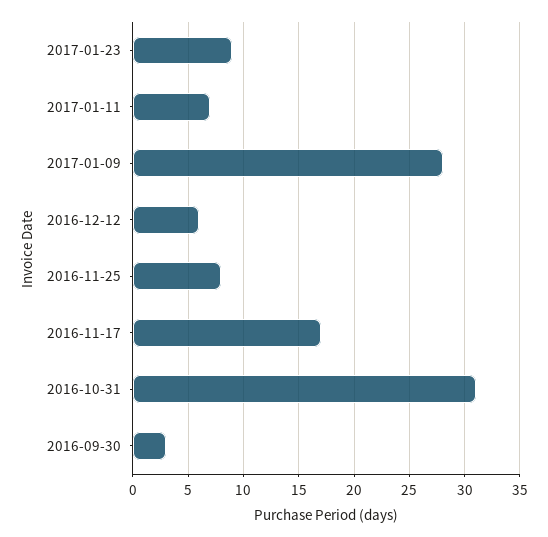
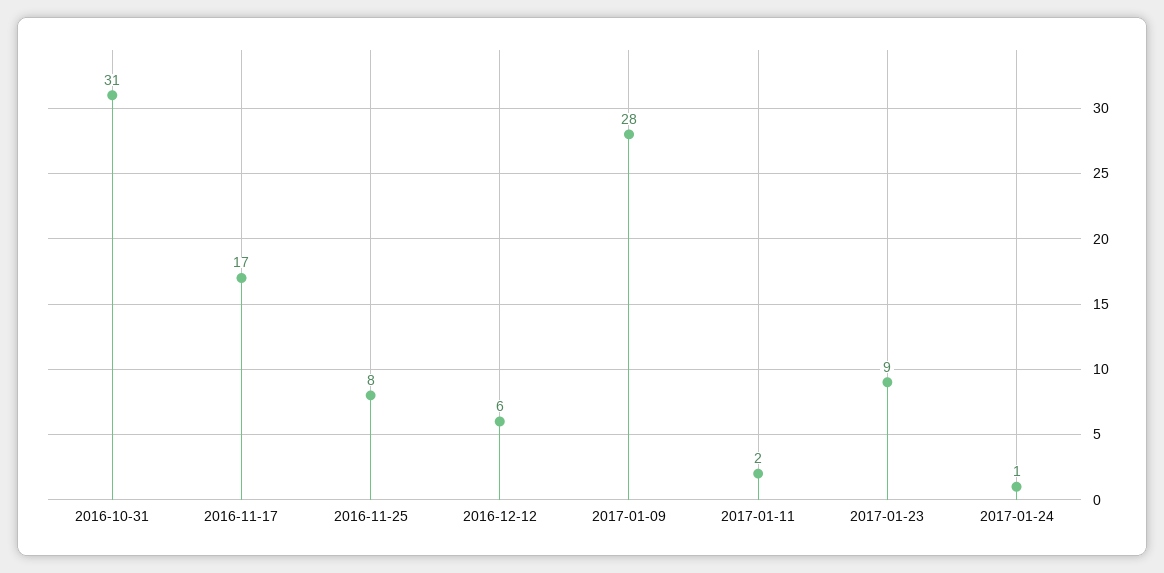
2017-01-11: 7 -> 2
2016-09-30: 3 -> none
2017-01-24: none -> 1

